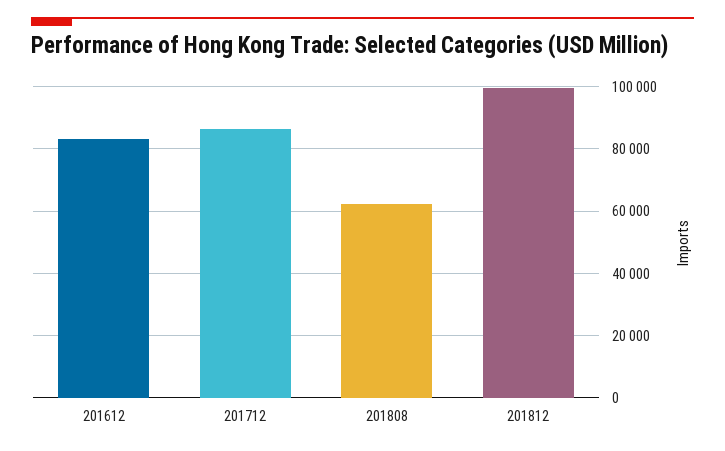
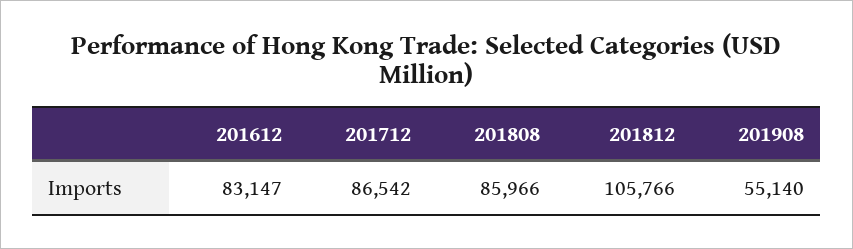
201808: 62000 -> 85966
201812: 100000 -> 105766
201908: none -> 55140

